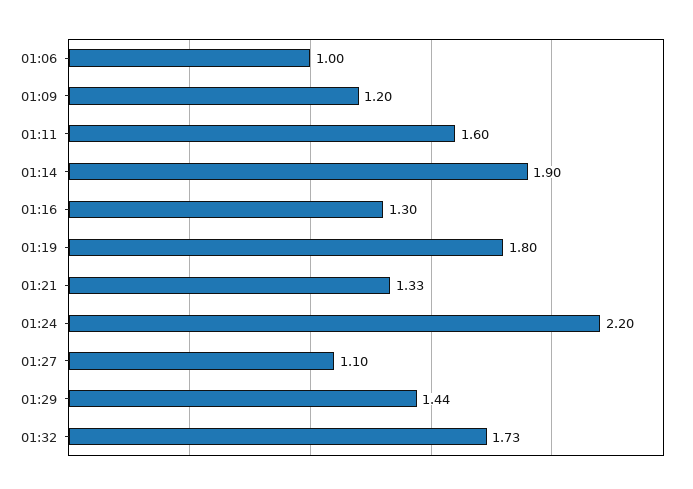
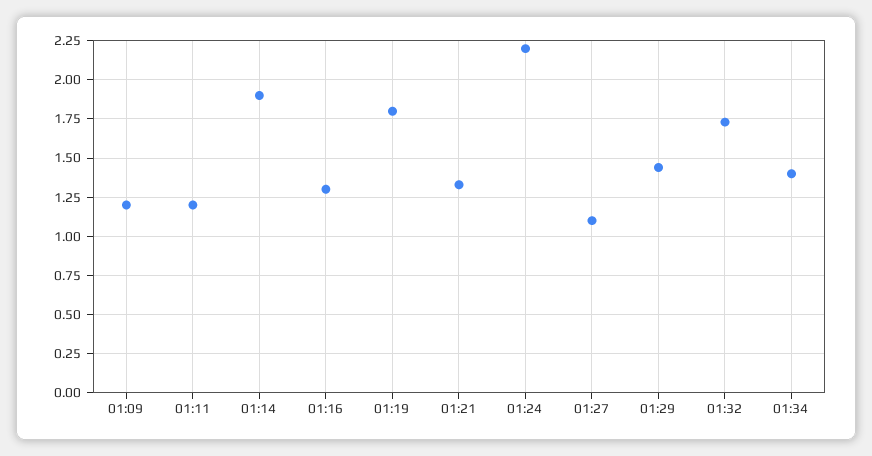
01:06: 1 -> none
01:11: 1.6 -> 1.2
01:34: none -> 1.4

